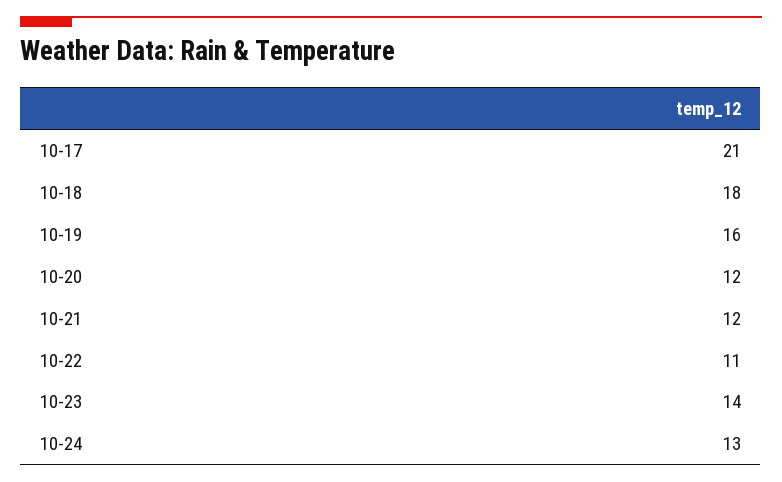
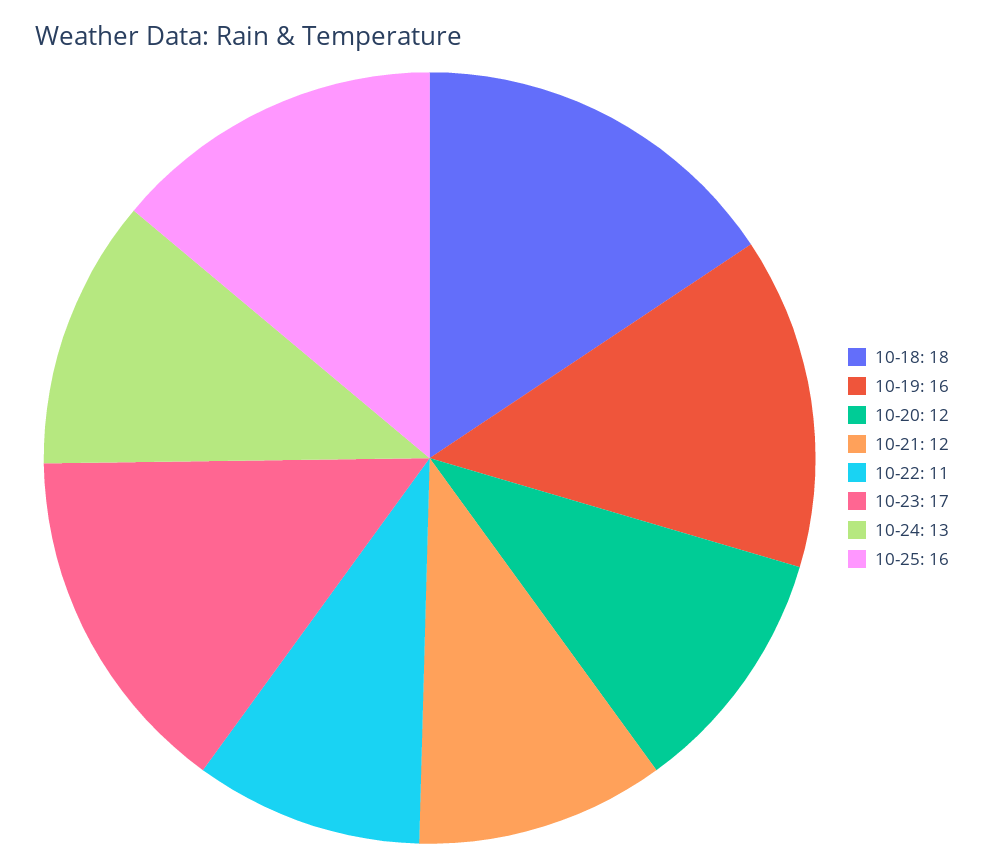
10-17: 21 -> none
10-23: 14 -> 17
10-25: none -> 16

